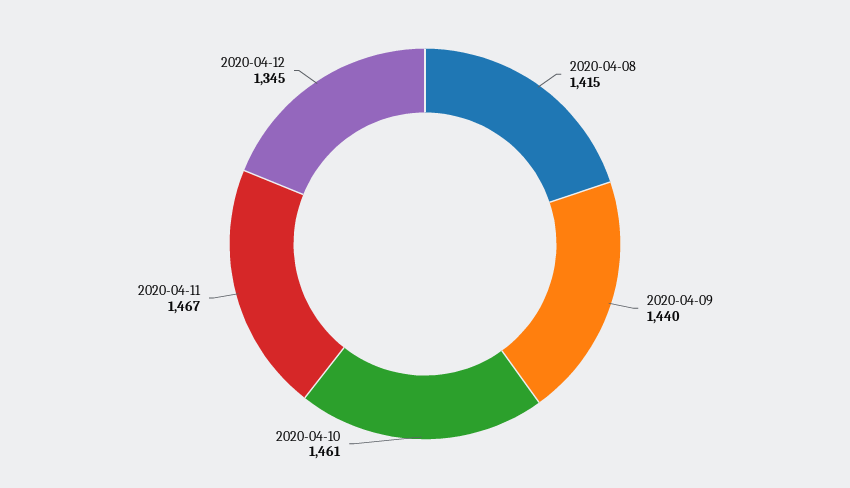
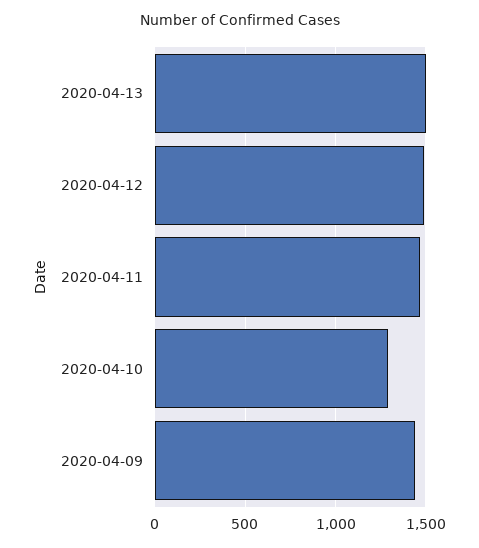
2020-04-08: 1415 -> none
2020-04-10: 1461 -> 1300
2020-04-12: 1345 -> 1500
2020-04-13: none -> 1500

